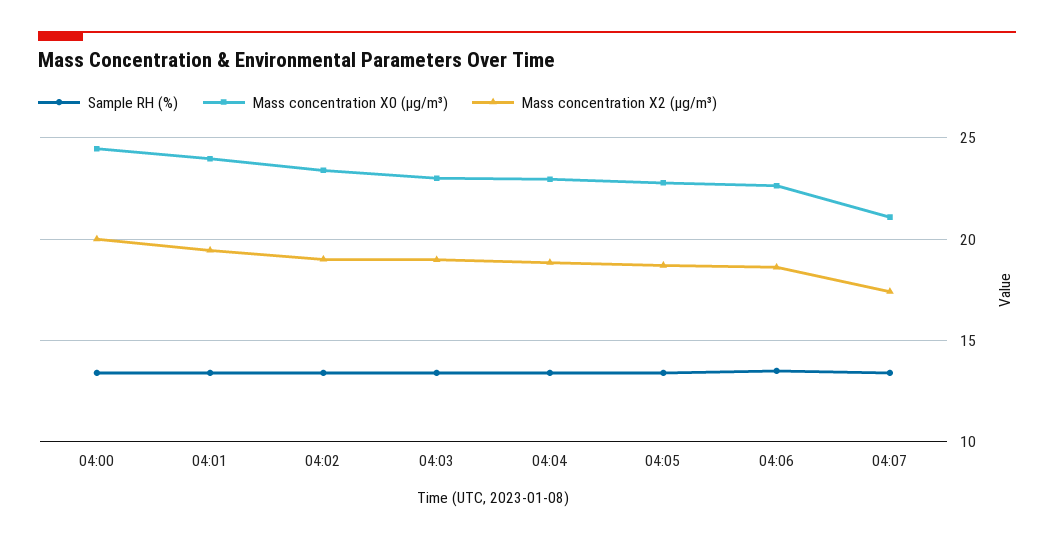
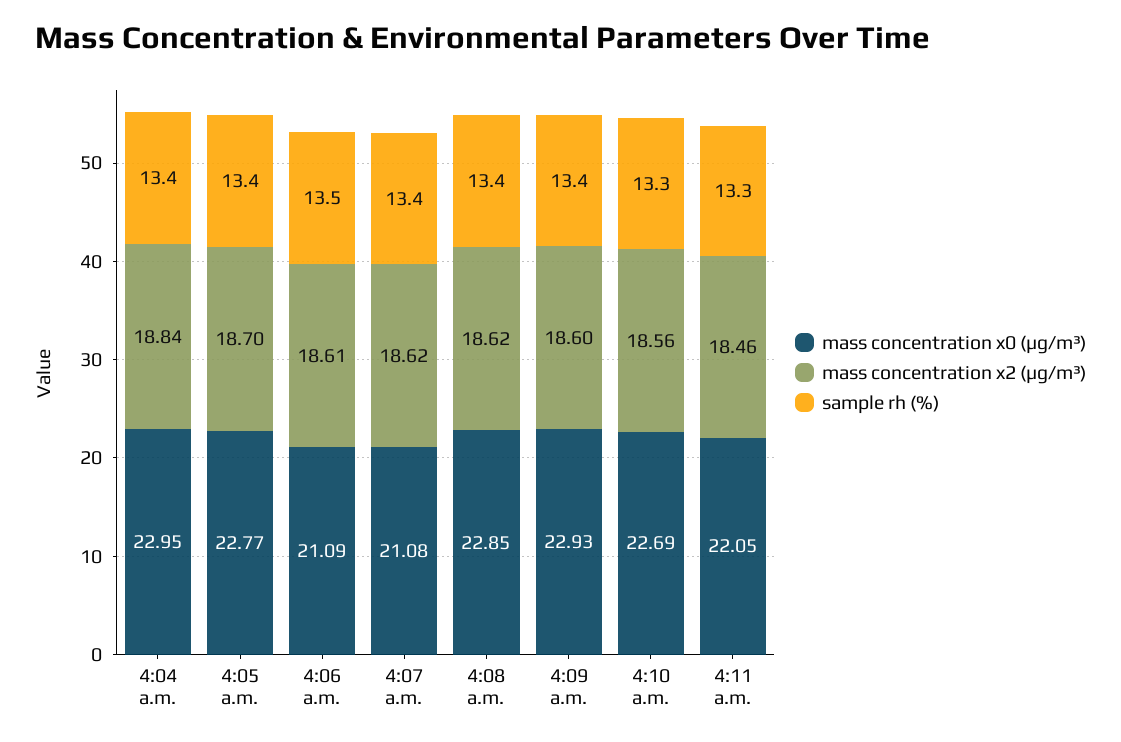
Sample RH (%), 04:00: 13.5 -> none
Mass concentration X0 (μg/m³), 04:00: 24.5 -> none
Mass concentration X2 (μg/m³), 04:00: 20 -> none
Sample RH (%), 04:01: 13.5 -> none
Mass concentration X0 (μg/m³), 04:01: 24 -> none
Mass concentration X2 (μg/m³), 04:01: 19.5 -> none
Sample RH (%), 04:02: 13.5 -> none
Mass concentration X0 (μg/m³), 04:02: 23.5 -> none
Mass concentration X2 (μg/m³), 04:02: 19 -> none
Sample RH (%), 04:03: 13.5 -> none
Mass concentration X0 (μg/m³), 04:03: 23 -> none
Mass concentration X2 (μg/m³), 04:03: 19 -> none
Mass concentration X0 (μg/m³), 04:06: 22.5 -> 21.09
Mass concentration X2 (μg/m³), 04:07: 17.5 -> 18.62
Mass concentration X0 (μg/m³), 4:08 a.m.: none -> 22.85
Mass concentration X2 (μg/m³), 4:08 a.m.: none -> 18.62
Sample RH (%), 4:08 a.m.: none -> 13.4
Mass concentration X0 (μg/m³), 4:09 a.m.: none -> 22.93
Mass concentration X2 (μg/m³), 4:09 a.m.: none -> 18.6
Sample RH (%), 4:09 a.m.: none -> 13.4
Mass concentration X0 (μg/m³), 4:10 a.m.: none -> 22.69
Mass concentration X2 (μg/m³), 4:10 a.m.: none -> 18.56
Sample RH (%), 4:10 a.m.: none -> 13.3
Mass concentration X0 (μg/m³), 4:11 a.m.: none -> 22.05
Mass concentration X2 (μg/m³), 4:11 a.m.: none -> 18.46
Sample RH (%), 4:11 a.m.: none -> 13.3

